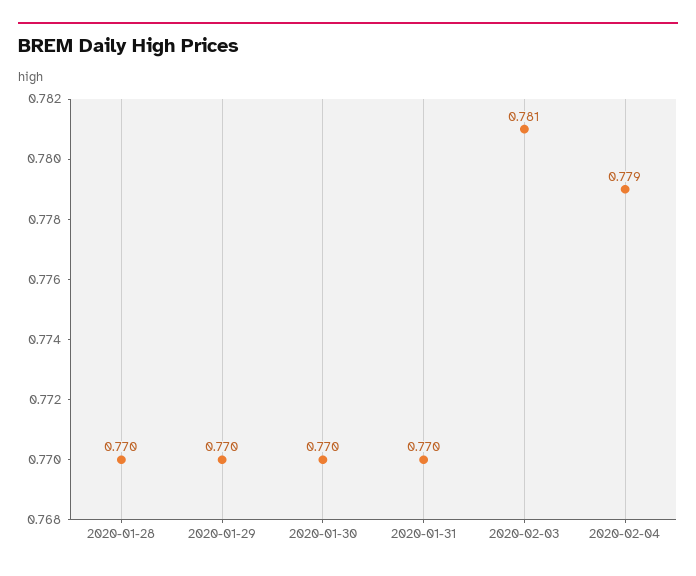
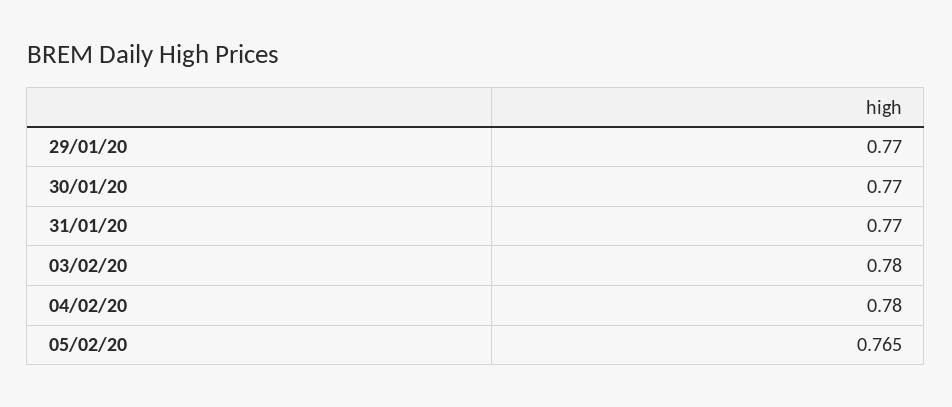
2020-01-28: 0.77 -> none
2020-02-03: 0.781 -> 0.78
2020-02-04: 0.779 -> 0.78
05/02/20: none -> 0.765

